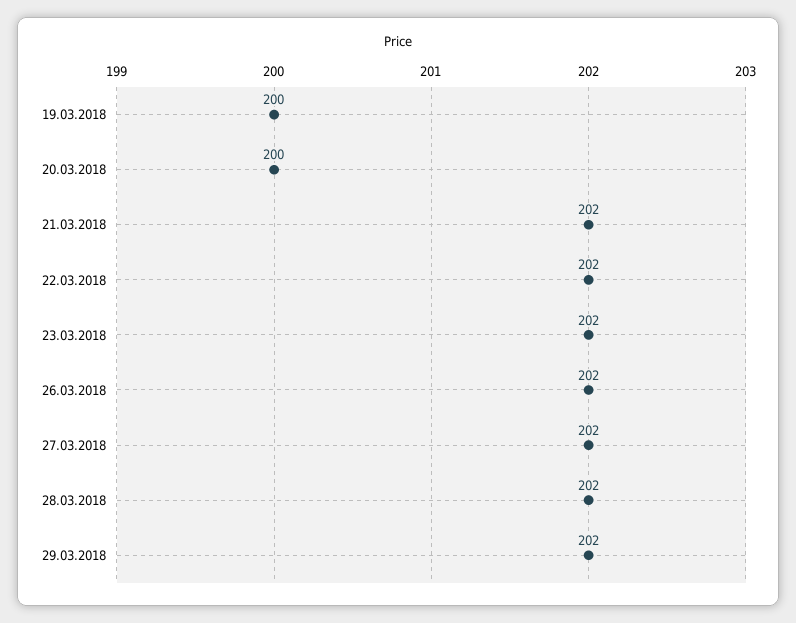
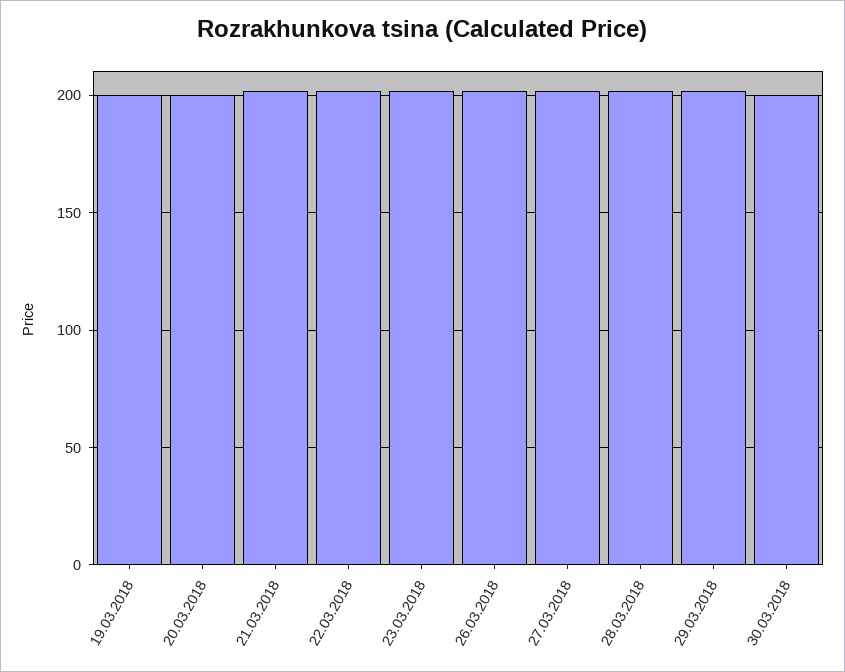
30.03.2018: none -> 200

